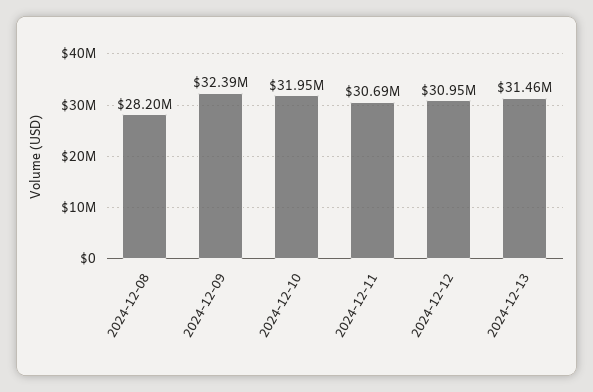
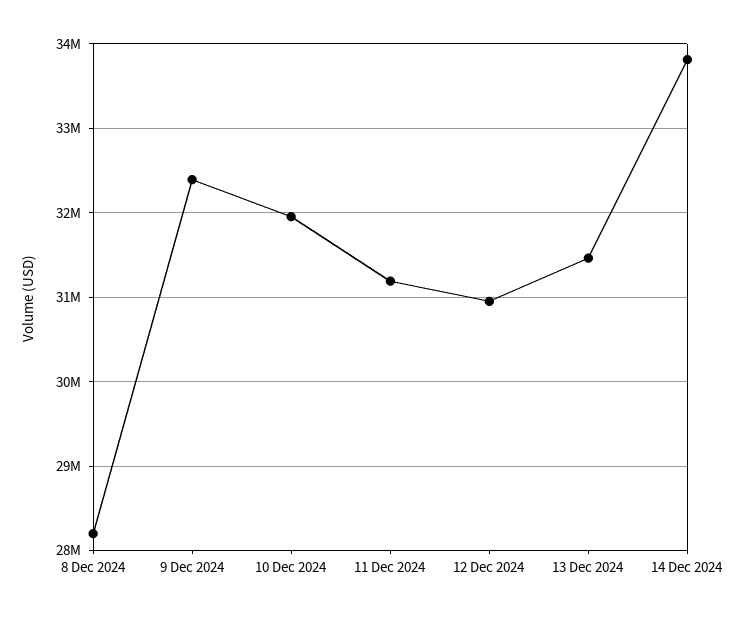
2024-12-11: 30690000 -> 31200000
14 Dec 2024: none -> 33800000

